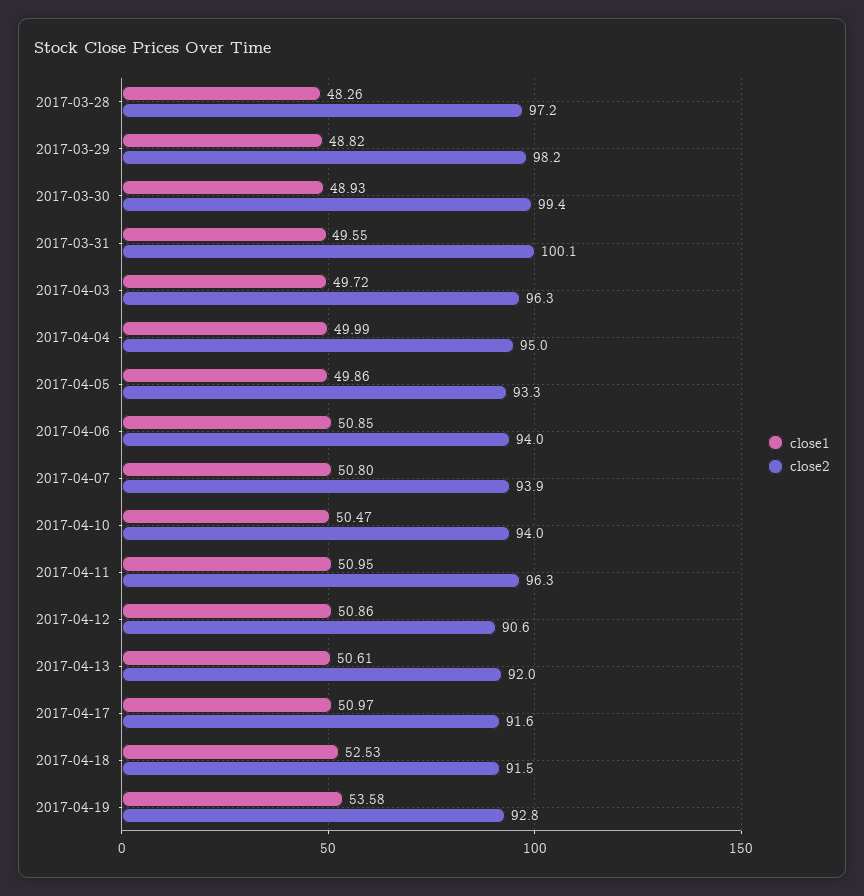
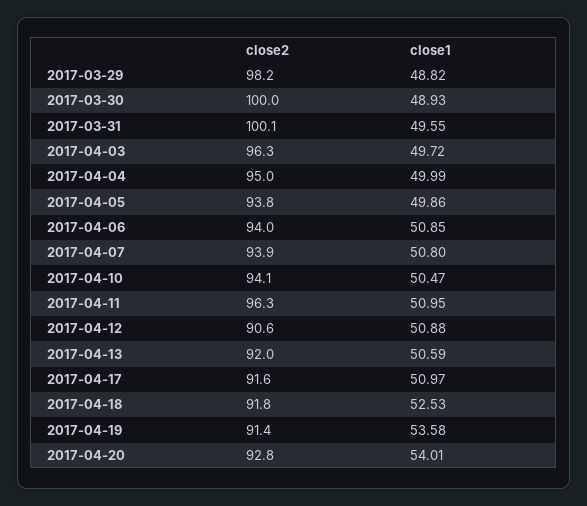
close1, 2017-03-28: 48.26 -> none
close2, 2017-03-28: 97.2 -> none
close2, 2017-03-30: 99.4 -> 100
close2, 2017-04-05: 93.3 -> 93.8
close2, 2017-04-10: 94 -> 94.1
close1, 2017-04-12: 50.86 -> 50.88
close1, 2017-04-13: 50.61 -> 50.59
close2, 2017-04-18: 91.5 -> 91.8
close2, 2017-04-19: 92.8 -> 91.4
close2, 2017-04-20: none -> 92.8
close1, 2017-04-20: none -> 54.01

